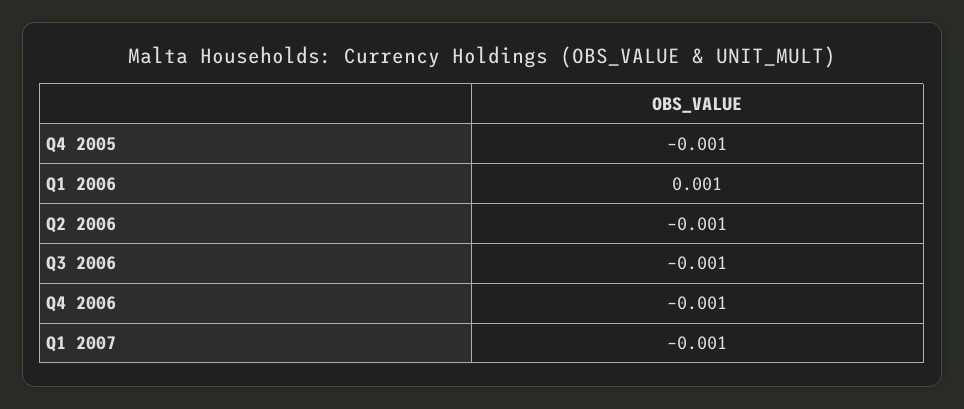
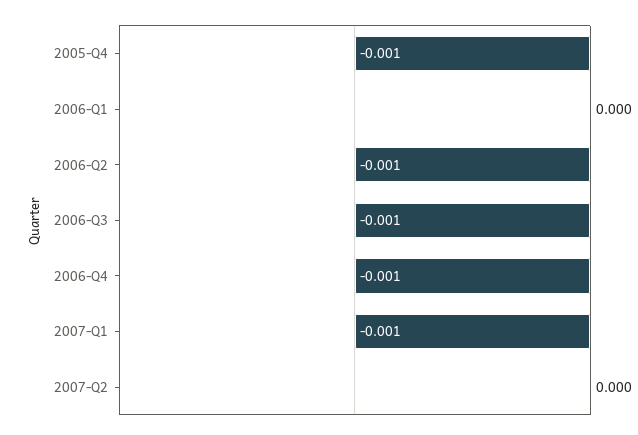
Q1 2006: 0.001 -> 0
2007-Q2: none -> 0

